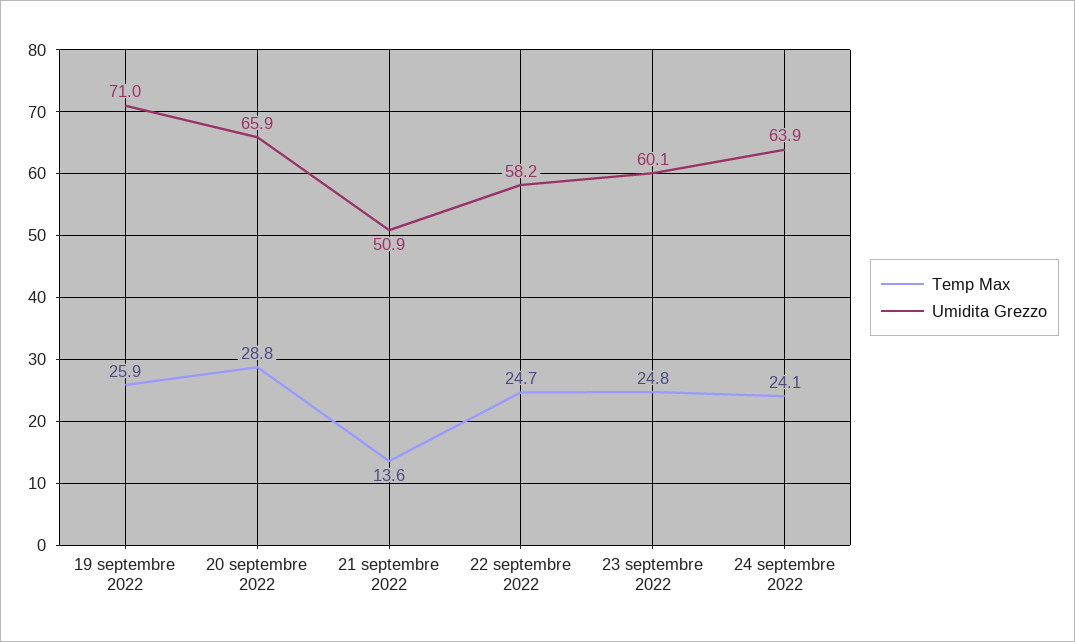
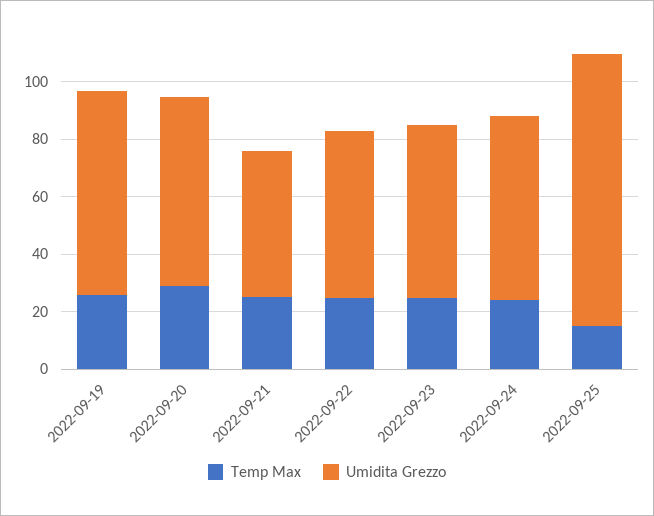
Temp Max, 21 septembre 2022: 13.6 -> 25
Temp Max, 2022-09-25: none -> 15
Umidita Grezzo, 2022-09-25: none -> 95

